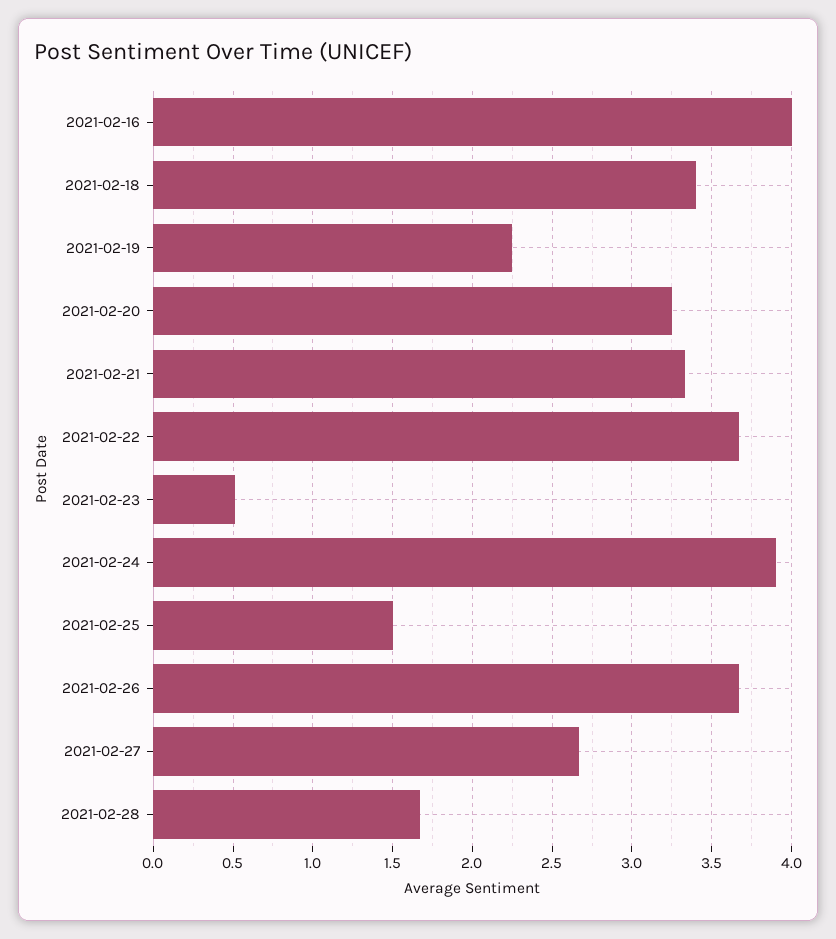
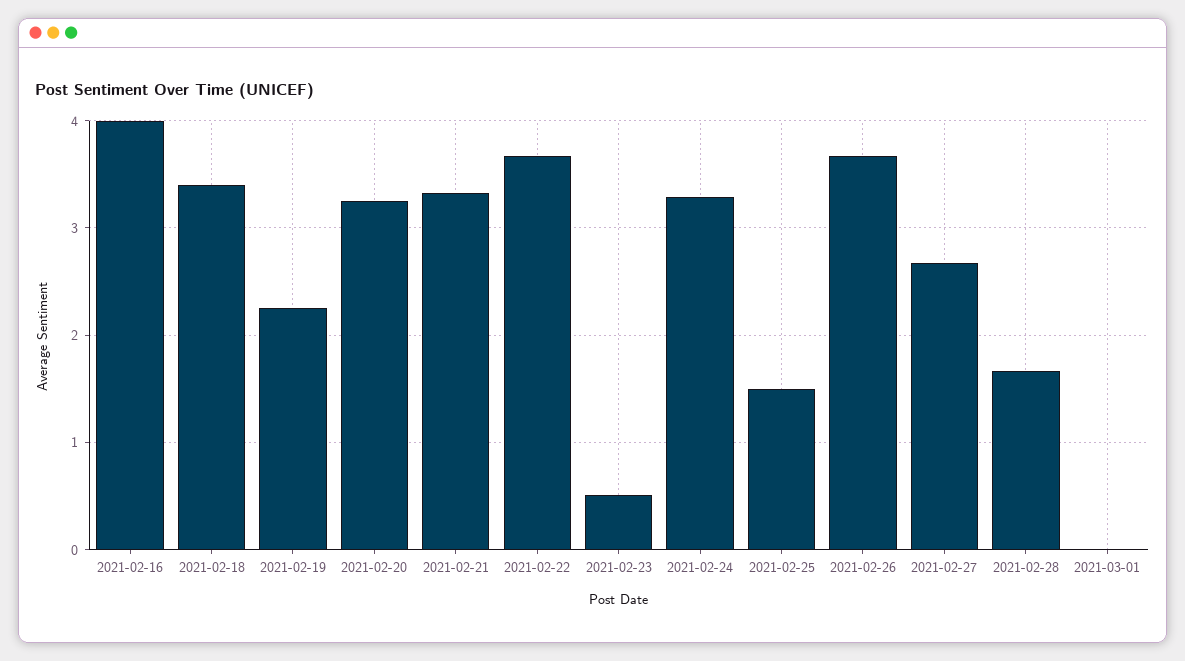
2021-02-24: 3.9 -> 3.3
2021-03-01: none -> 0

